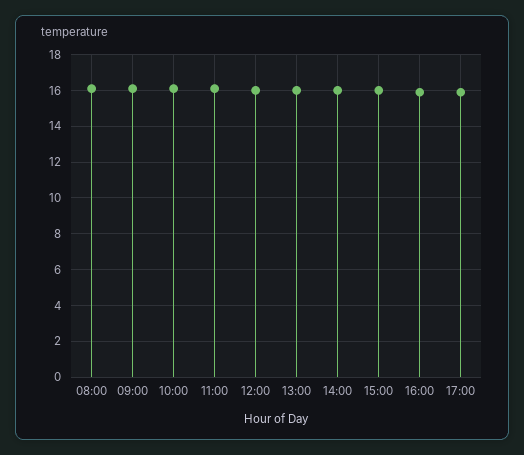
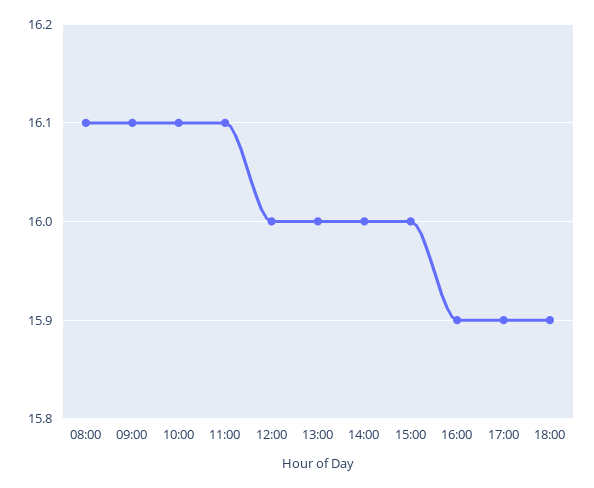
18:00: none -> 15.9

